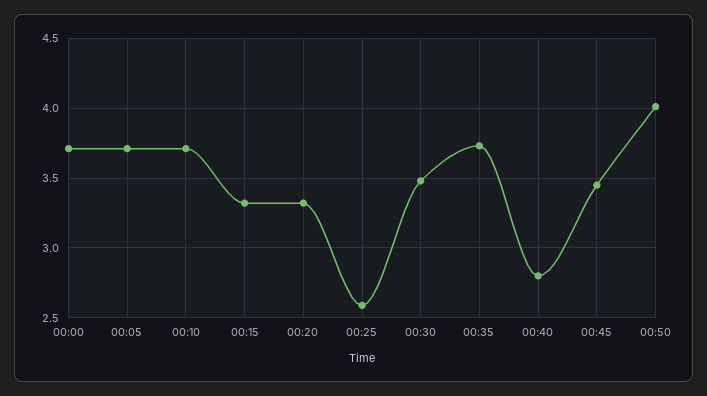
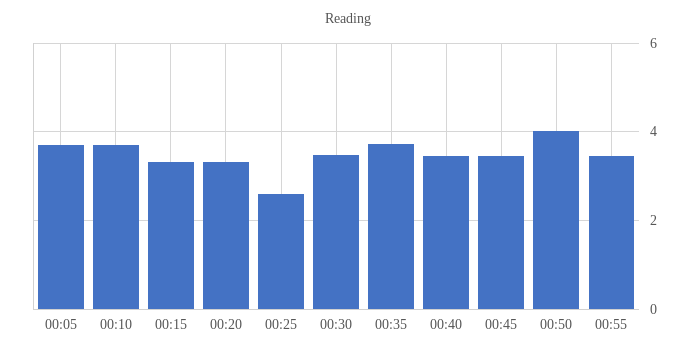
00:00: 3.7 -> none
00:40: 2.8 -> 3.4
00:55: none -> 3.4

